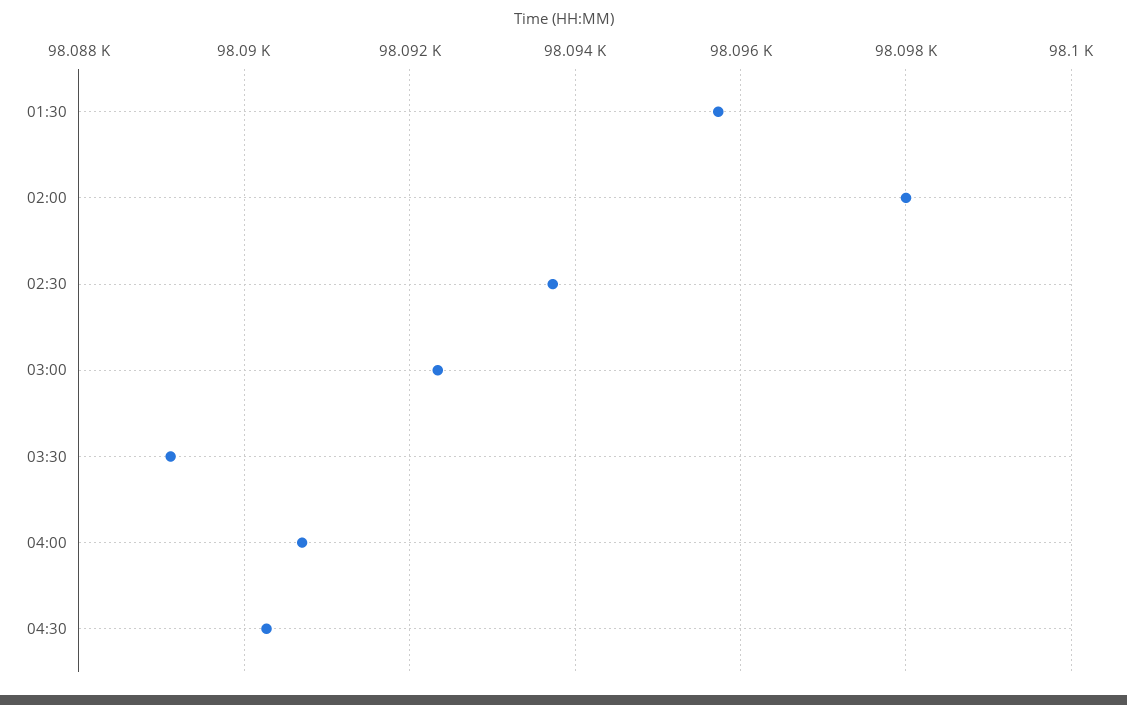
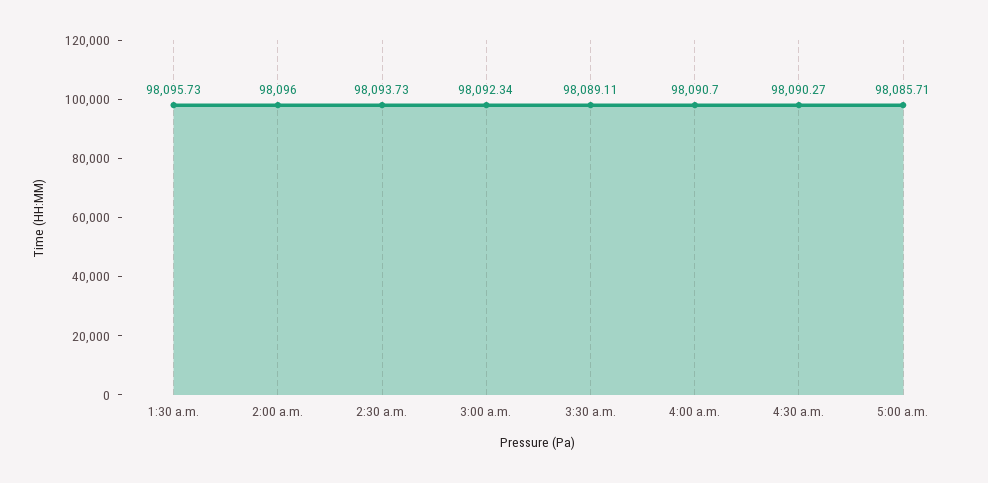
02:00: 98098 -> 98096
5:00 a.m.: none -> 98085.71

